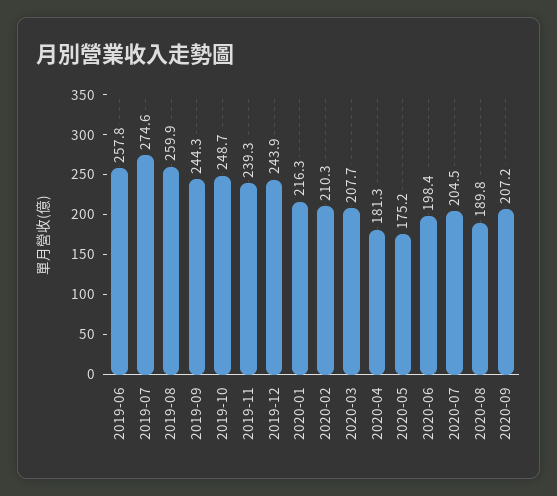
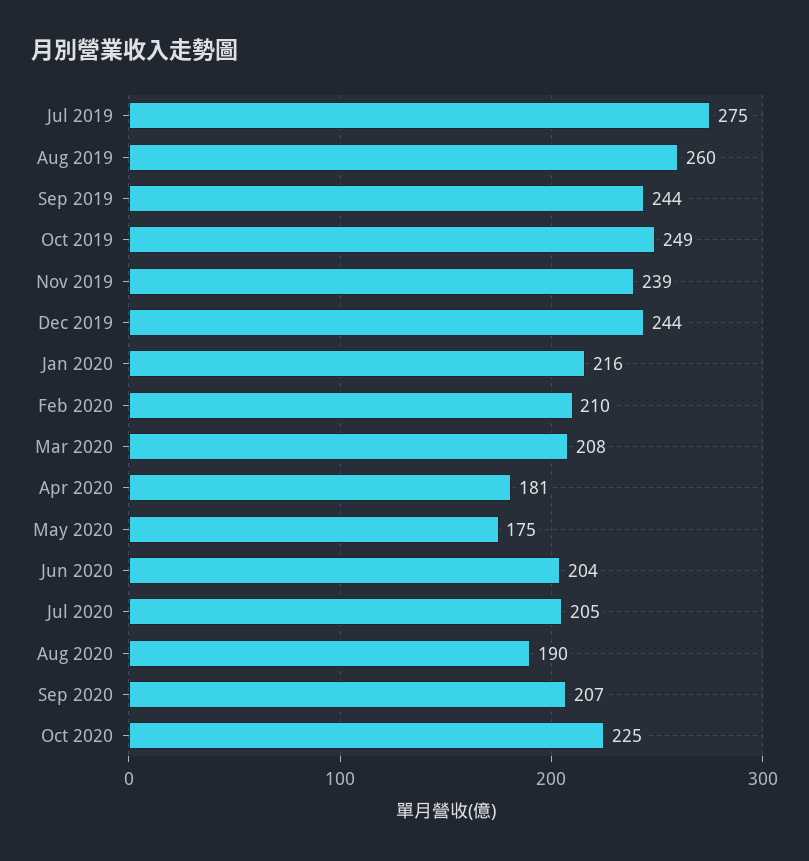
2019-06: 257.8 -> none
2020-06: 198.4 -> 204
Oct 2020: none -> 225

